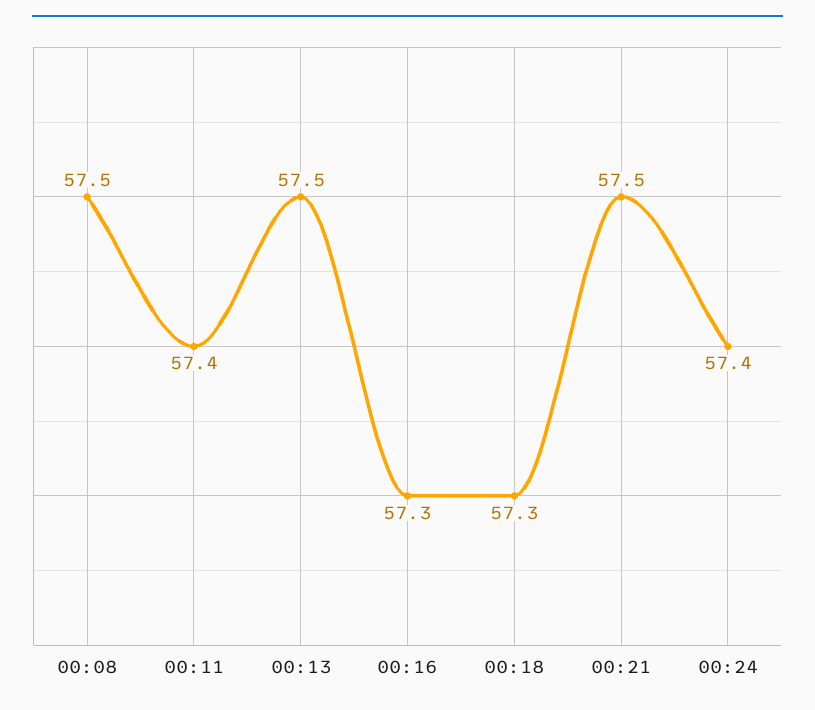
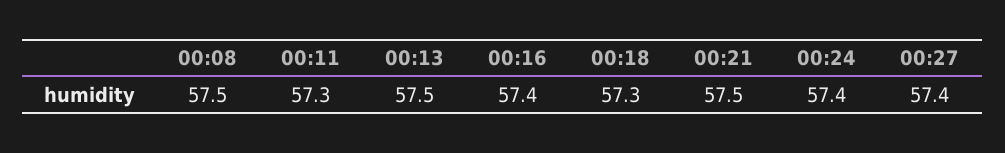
00:11: 57.4 -> 57.3
00:16: 57.3 -> 57.4
00:27: none -> 57.4

